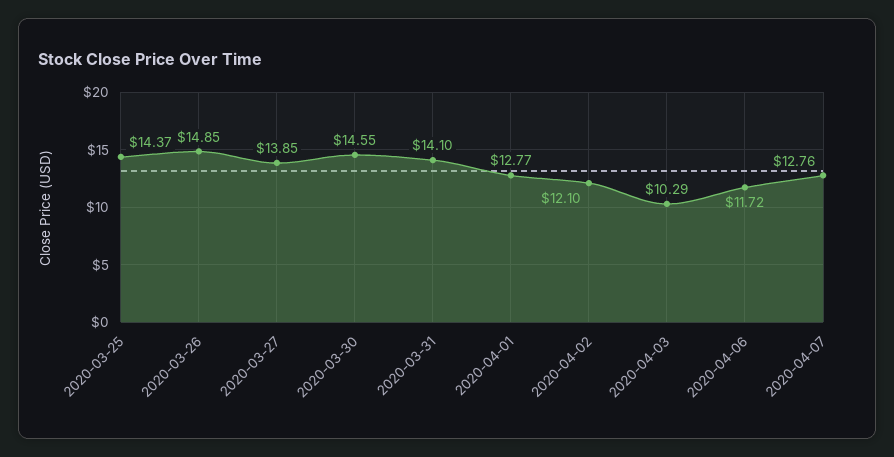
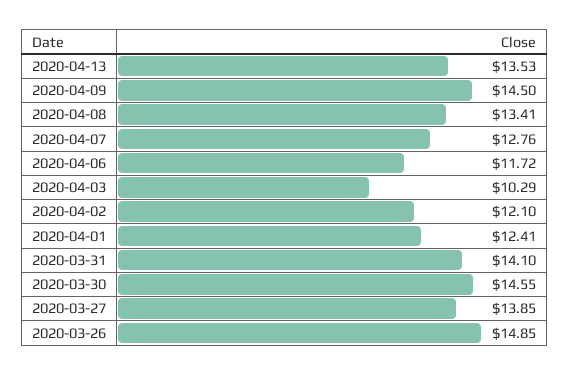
2020-03-25: 14.37 -> none
2020-04-01: 12.77 -> 12.41
2020-04-13: none -> 13.53
2020-04-09: none -> 14.5
2020-04-08: none -> 13.41

